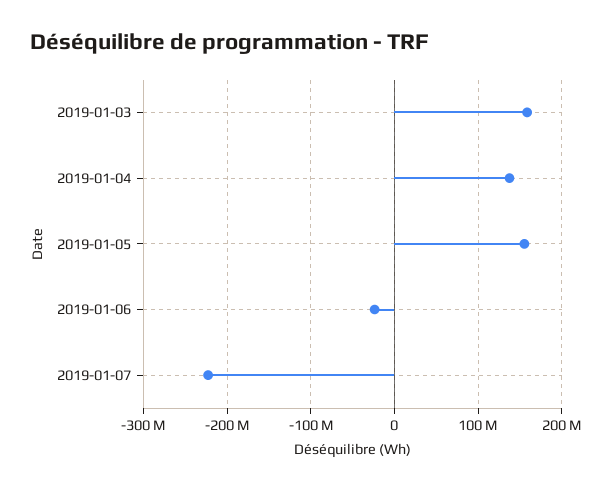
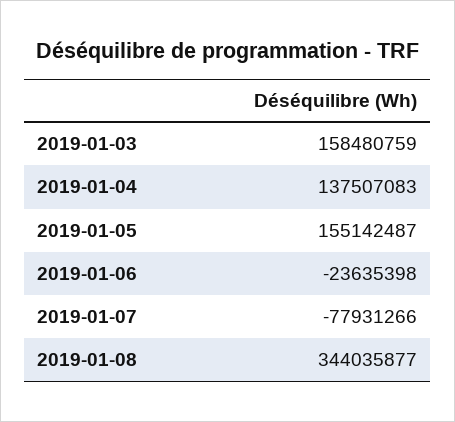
2019-01-07: -220000000 -> -77931266
2019-01-08: none -> 344035877

